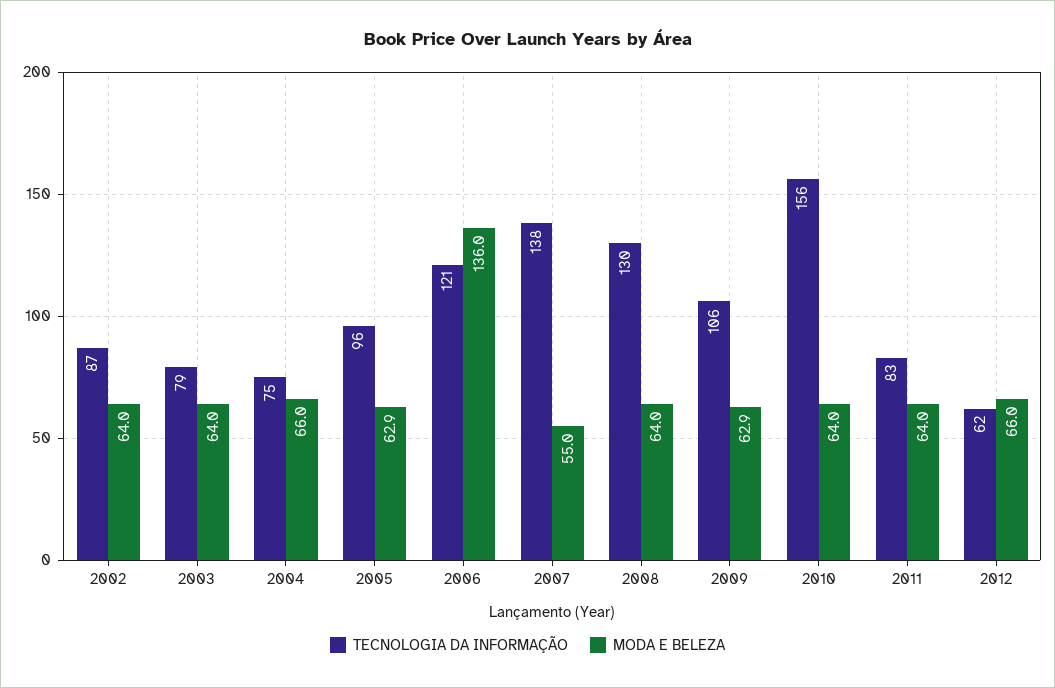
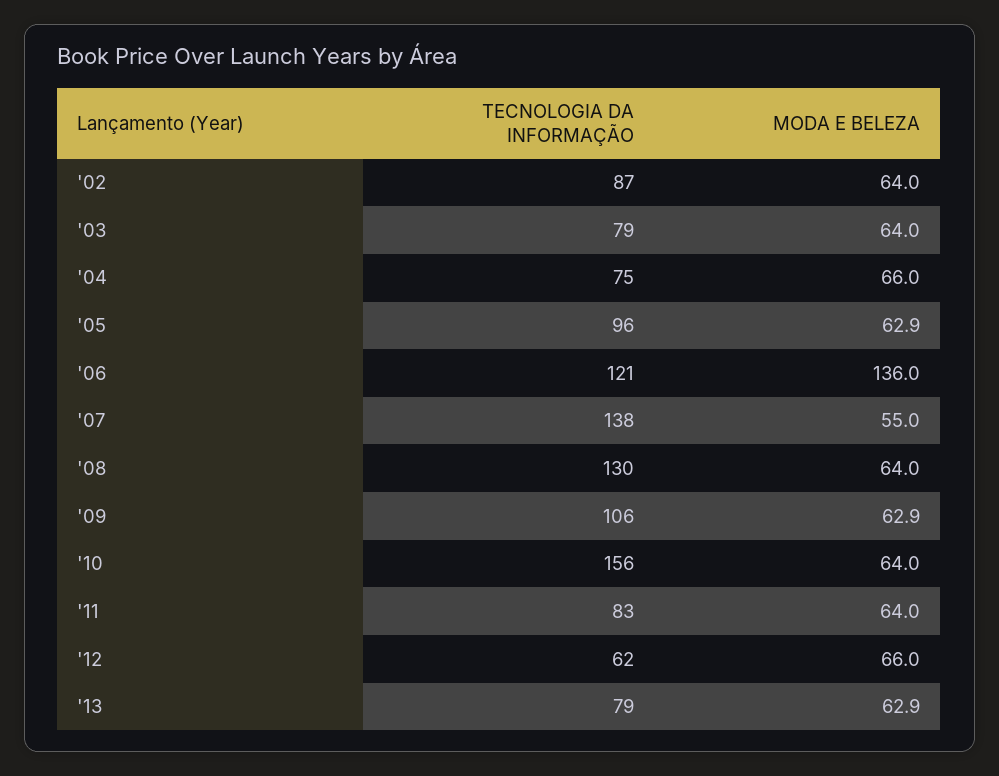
TECNOLOGIA DA INFORMAÇÃO, '13: none -> 79
MODA E BELEZA, '13: none -> 62.9

